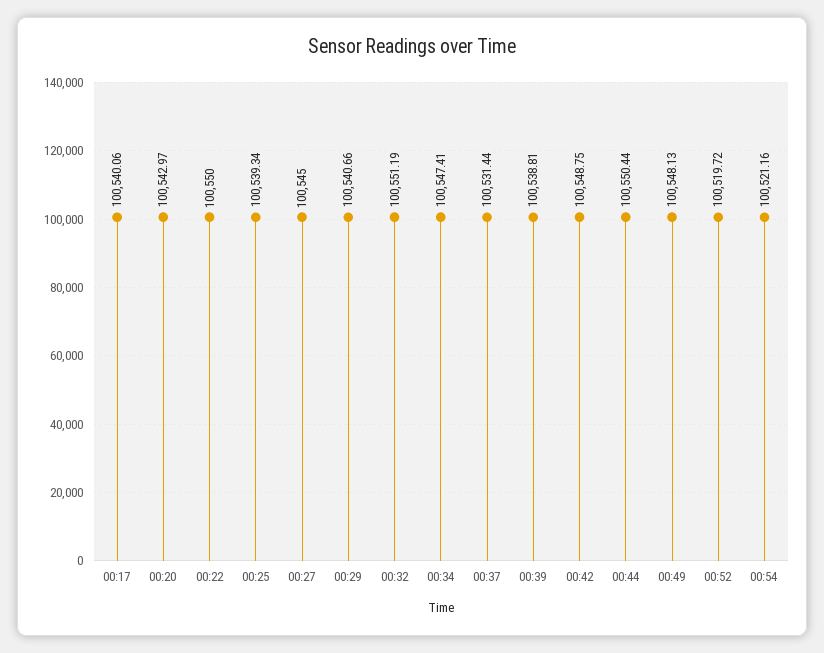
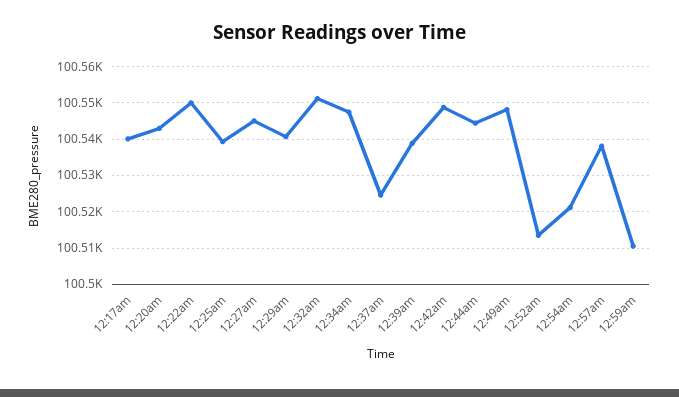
00:37: 100531.44 -> 100524
00:44: 100550.44 -> 100544
00:52: 100519.72 -> 100514
12:57am: none -> 100538
12:59am: none -> 100510

